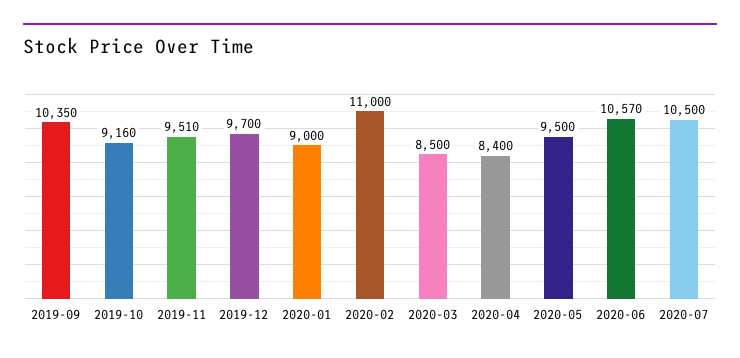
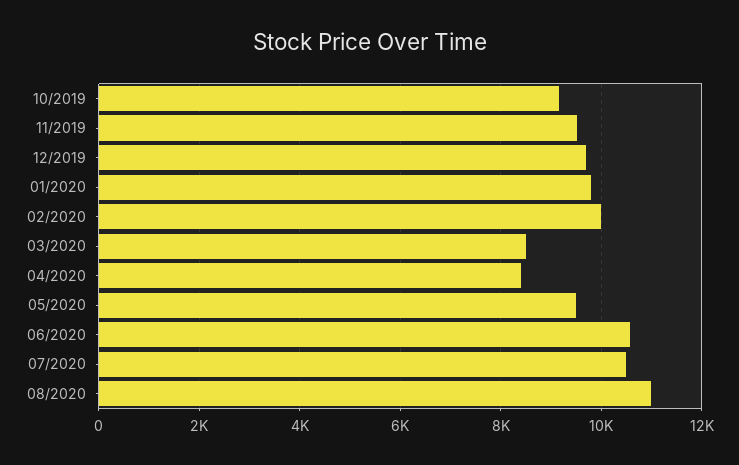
2019-09: 10350 -> none
2020-01: 9000 -> 9800
2020-02: 11000 -> 10000
08/2020: none -> 11000

